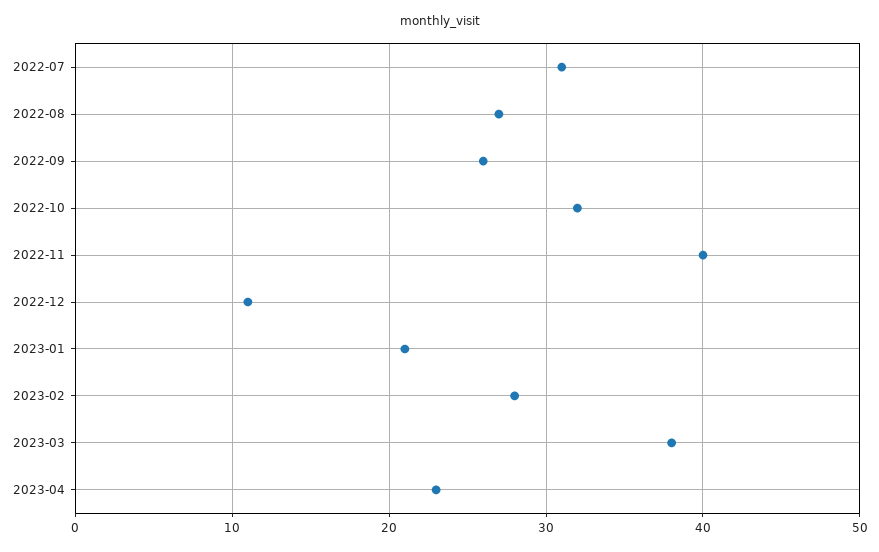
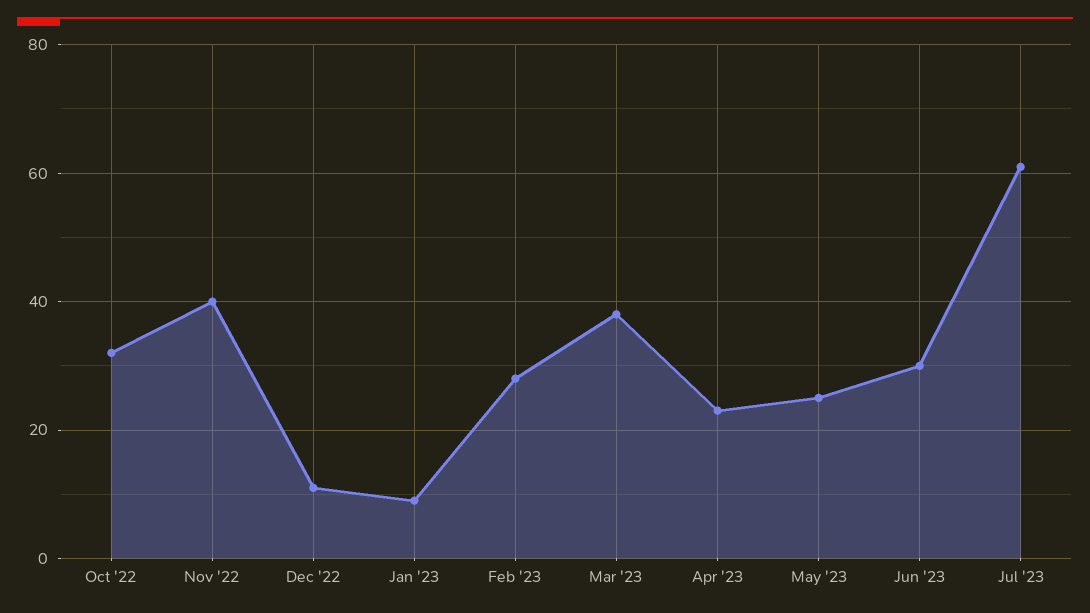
2022-07: 31 -> none
2022-08: 27 -> none
2022-09: 26 -> none
2023-01: 21 -> 10
May '23: none -> 25
Jun '23: none -> 30
Jul '23: none -> 60

